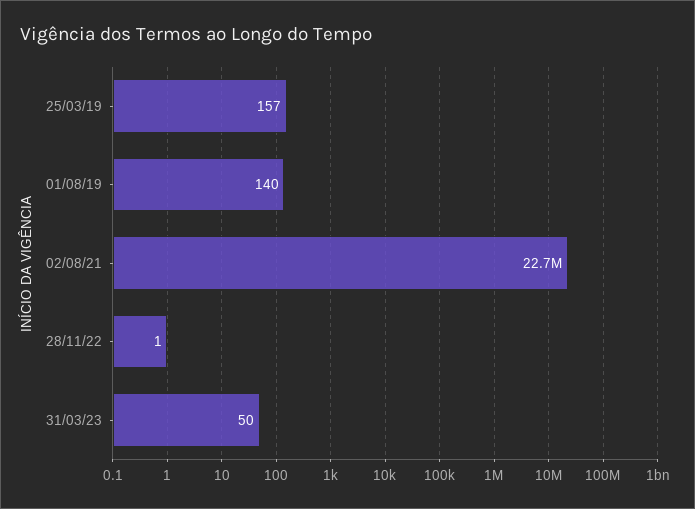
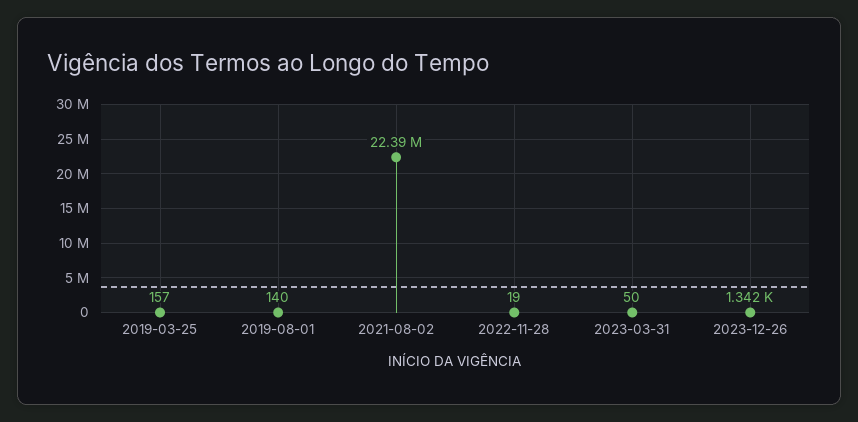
02/08/21: 22700000 -> 22390000
28/11/22: 1 -> 19
2023-12-26: none -> 1342

